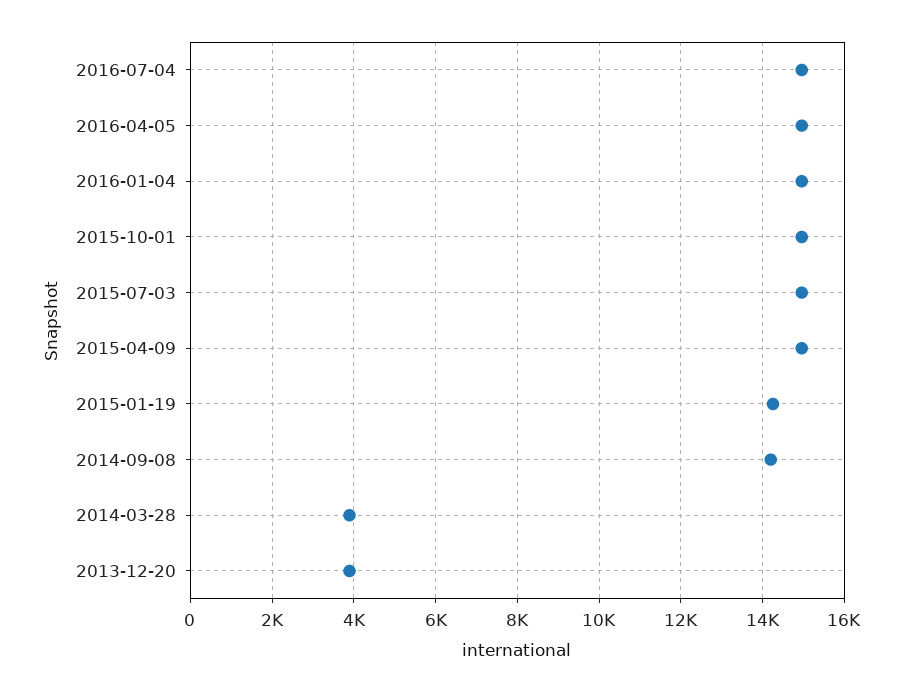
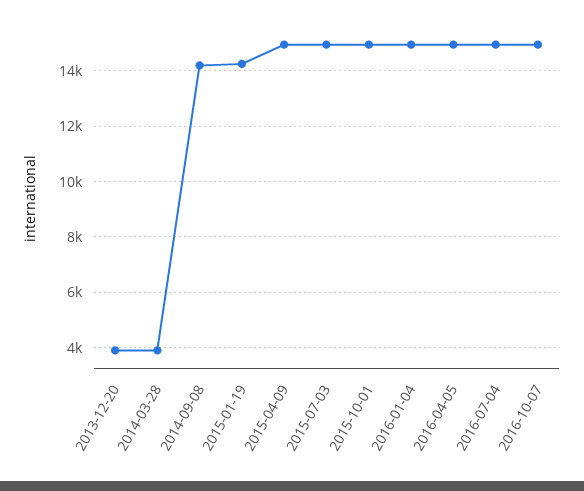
2016-10-07: none -> 15000

